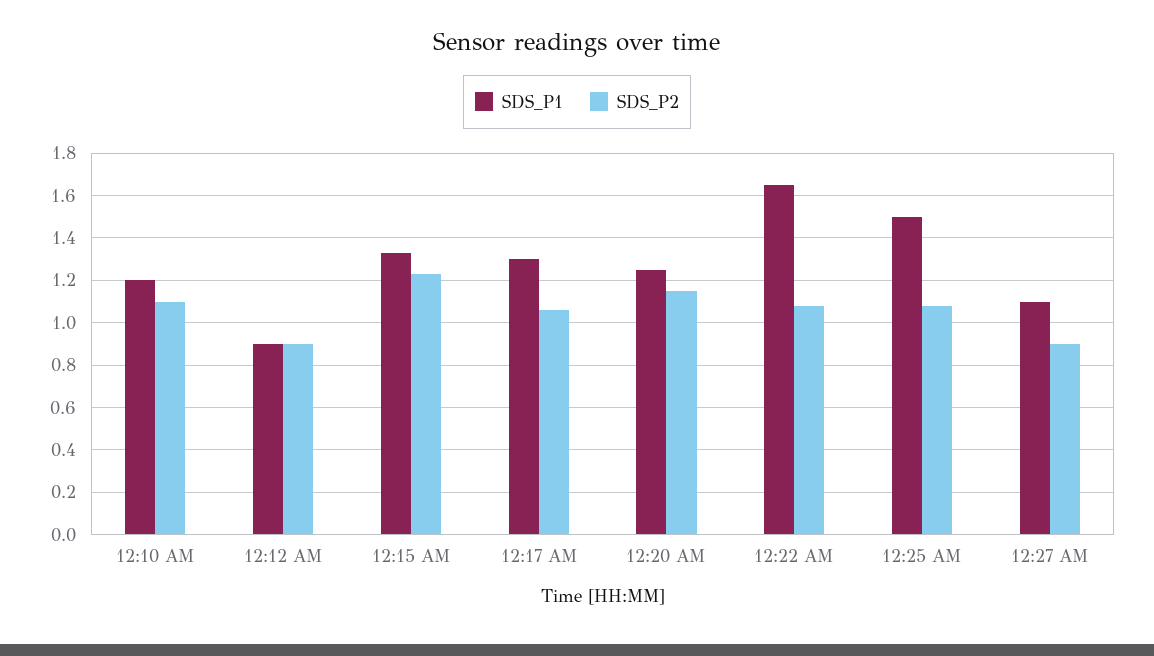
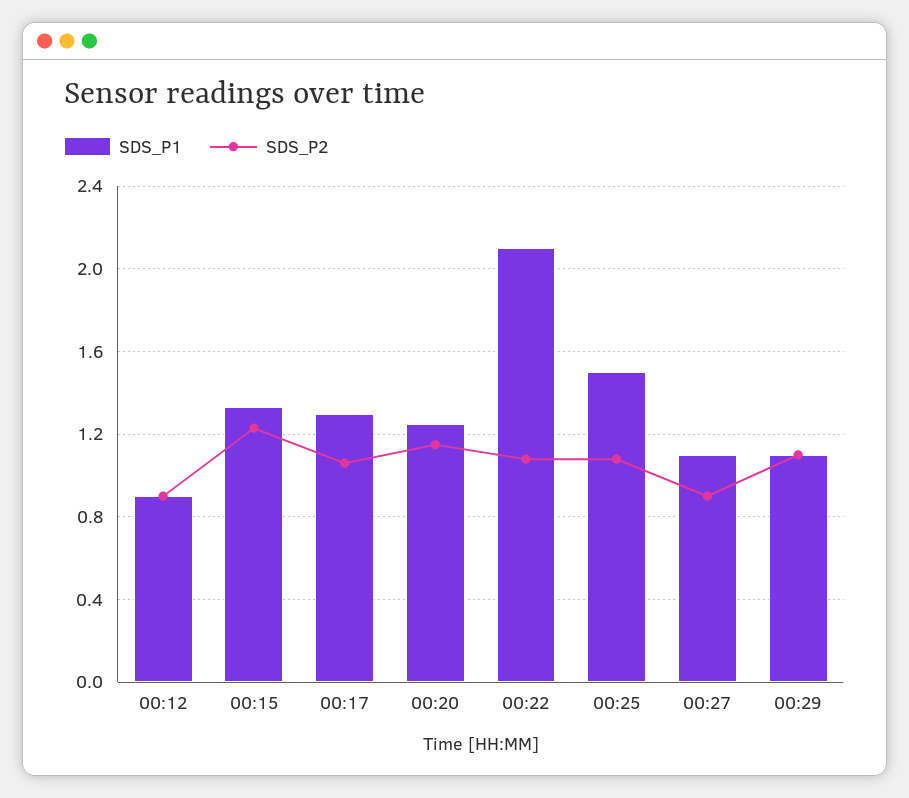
SDS_P1, 12:10 AM: 1.2 -> none
SDS_P2, 12:10 AM: 1.1 -> none
SDS_P1, 12:22 AM: 1.65 -> 2.1
SDS_P1, 00:29: none -> 1.1
SDS_P2, 00:29: none -> 1.1

